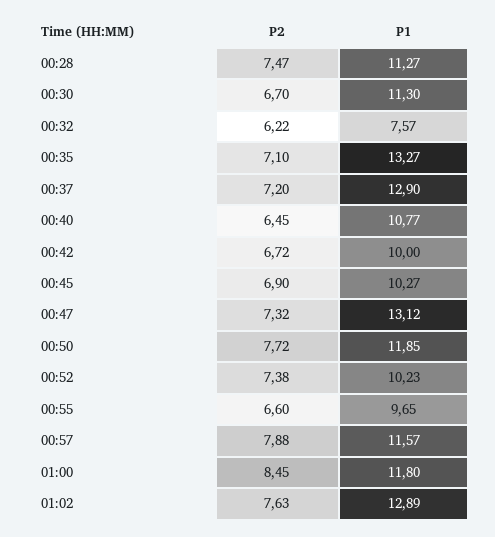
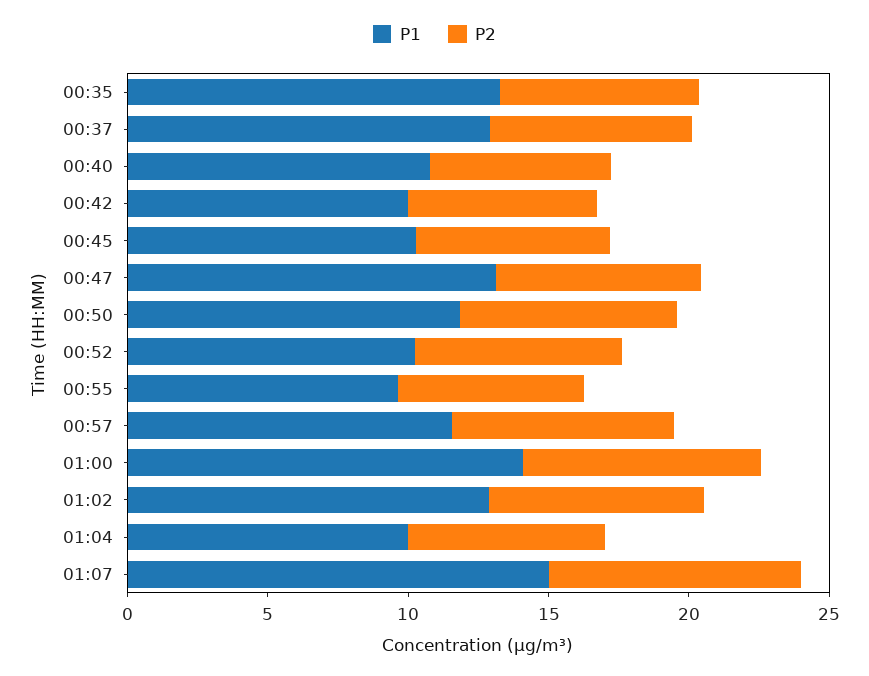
P2, 00:28: 7.47 -> none
P1, 00:28: 11.27 -> none
P2, 00:30: 6.7 -> none
P1, 00:30: 11.3 -> none
P2, 00:32: 6.22 -> none
P1, 00:32: 7.57 -> none
P1, 01:00: 11.8 -> 14
P1, 01:04: none -> 10
P2, 01:04: none -> 7
P1, 01:07: none -> 15
P2, 01:07: none -> 9

